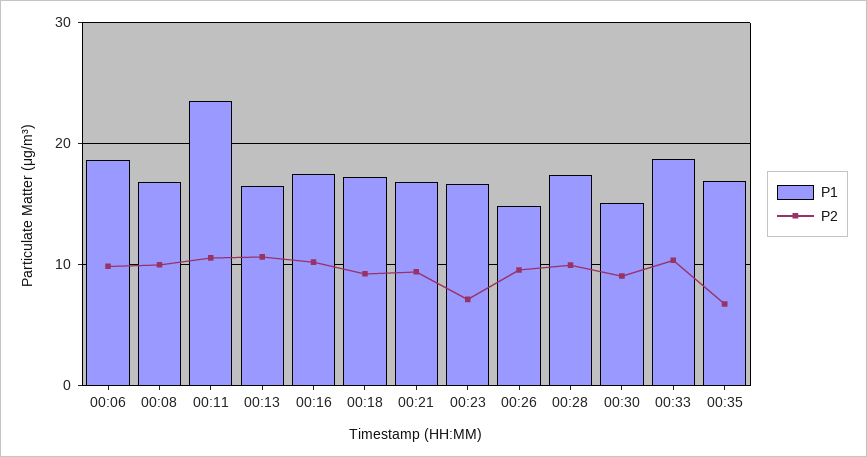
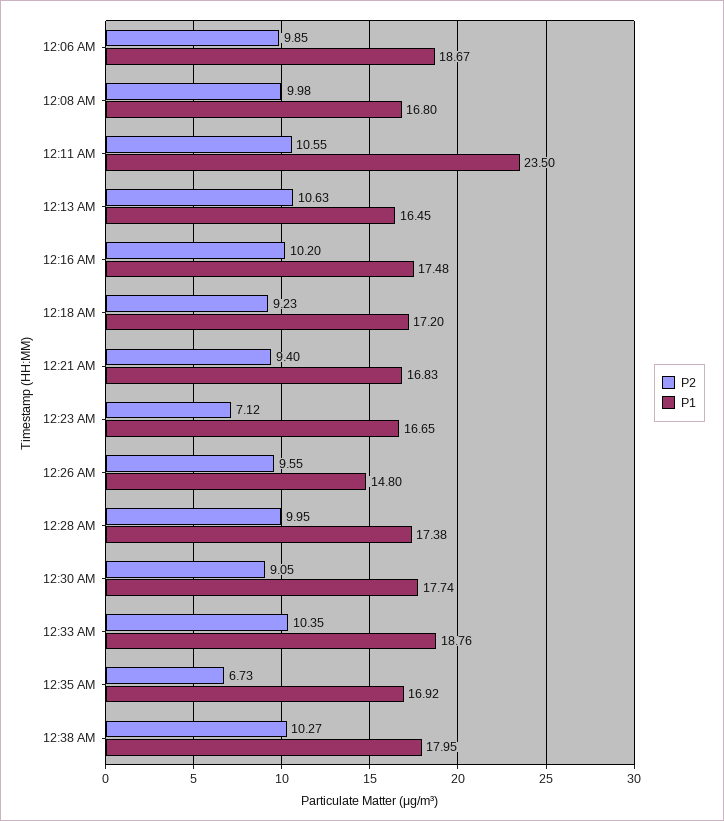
P1, 00:30: 15 -> 17.74
P2, 12:38 AM: none -> 10.27
P1, 12:38 AM: none -> 17.95

